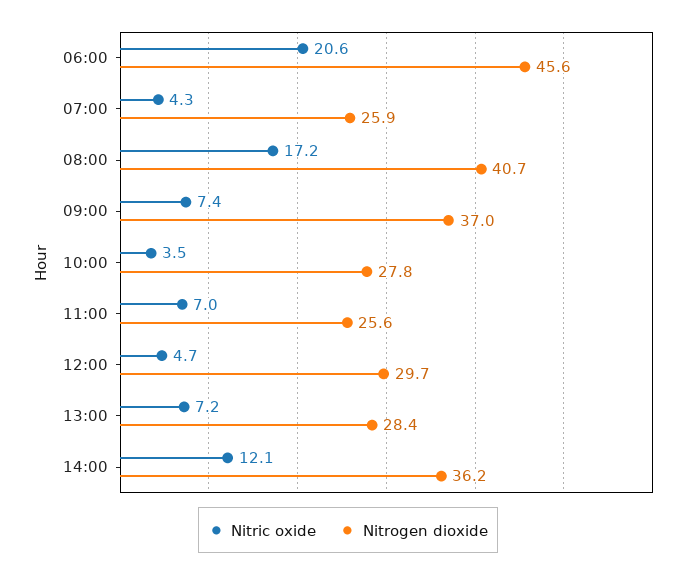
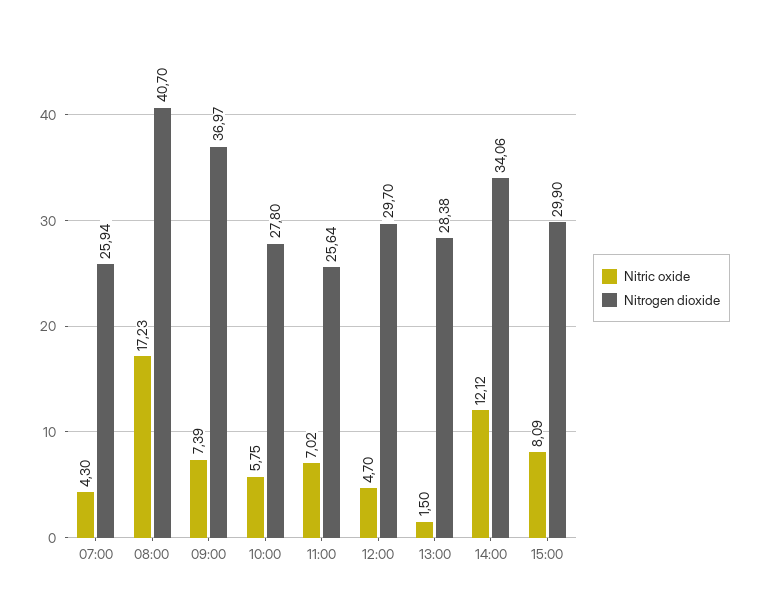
Nitric oxide, 06:00: 20.6 -> none
Nitrogen dioxide, 06:00: 45.6 -> none
Nitric oxide, 10:00: 3.5 -> 5.75
Nitric oxide, 13:00: 7.2 -> 1.5
Nitrogen dioxide, 14:00: 36.2 -> 34.06
Nitric oxide, 15:00: none -> 8.09
Nitrogen dioxide, 15:00: none -> 29.9

